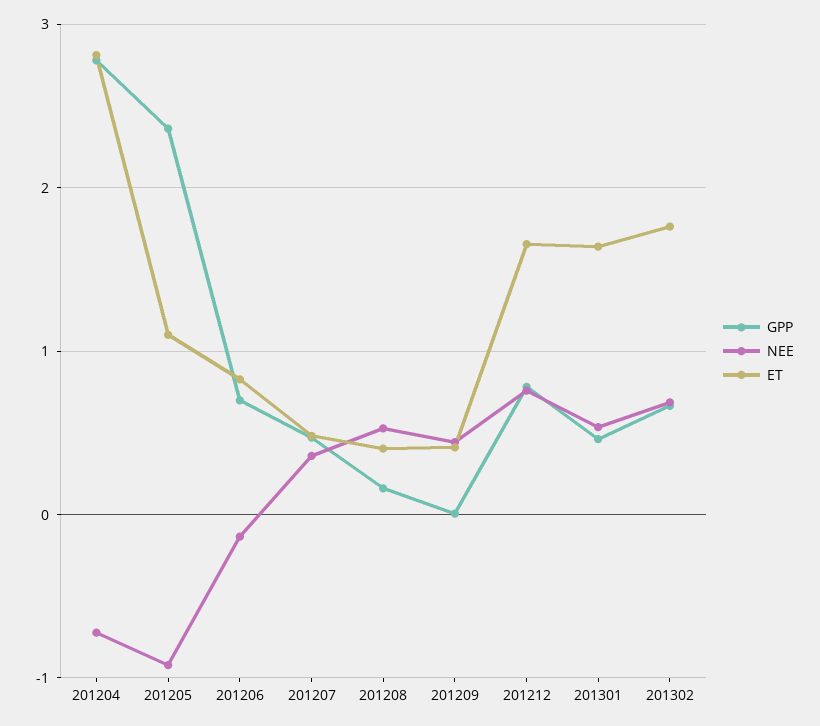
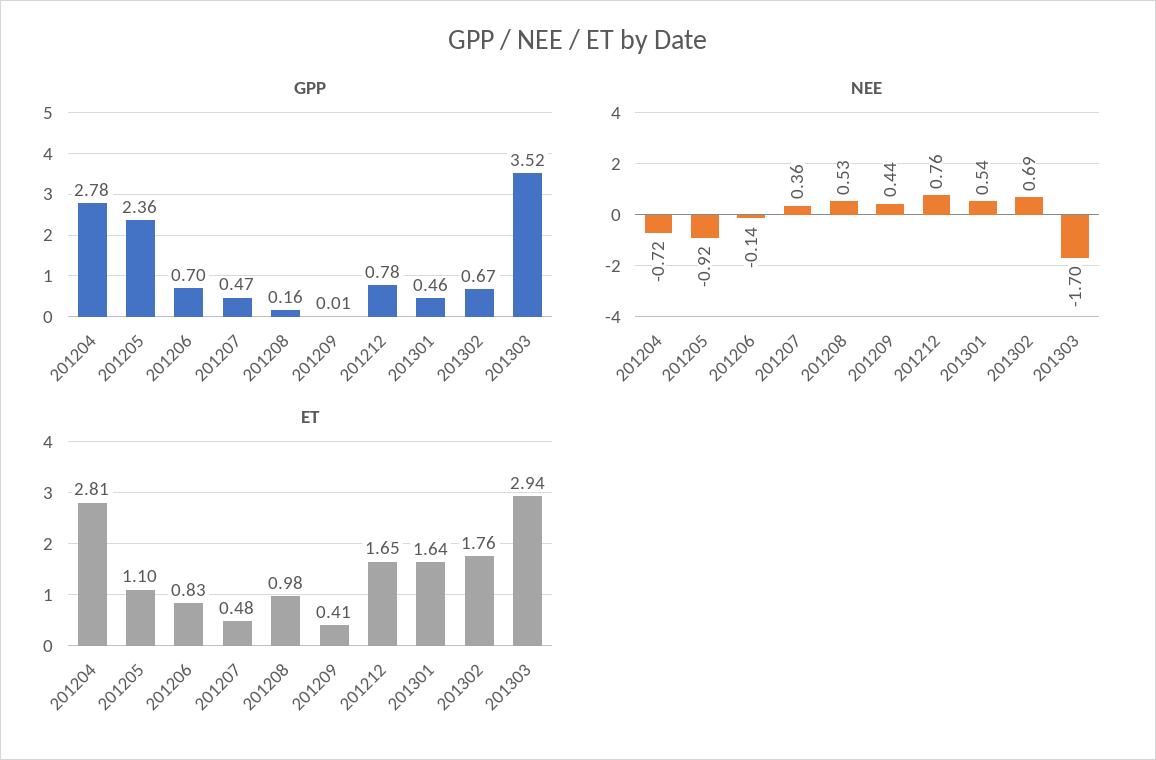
ET, 201208: 0.4 -> 0.98
GPP, 201303: none -> 3.52
NEE, 201303: none -> -1.7
ET, 201303: none -> 2.94

